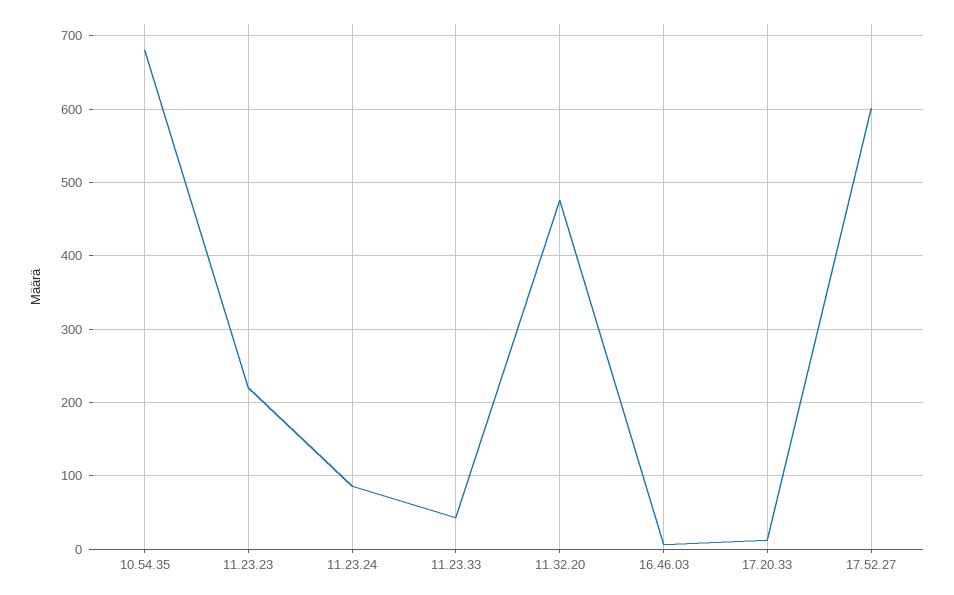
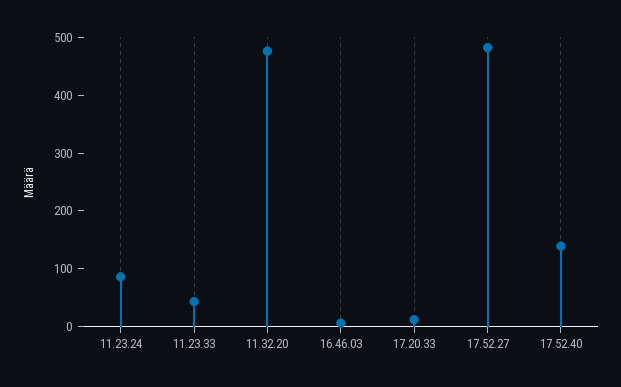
10.54.35: 680 -> none
11.23.23: 220 -> none
17.52.27: 600 -> 480
17.52.40: none -> 140

